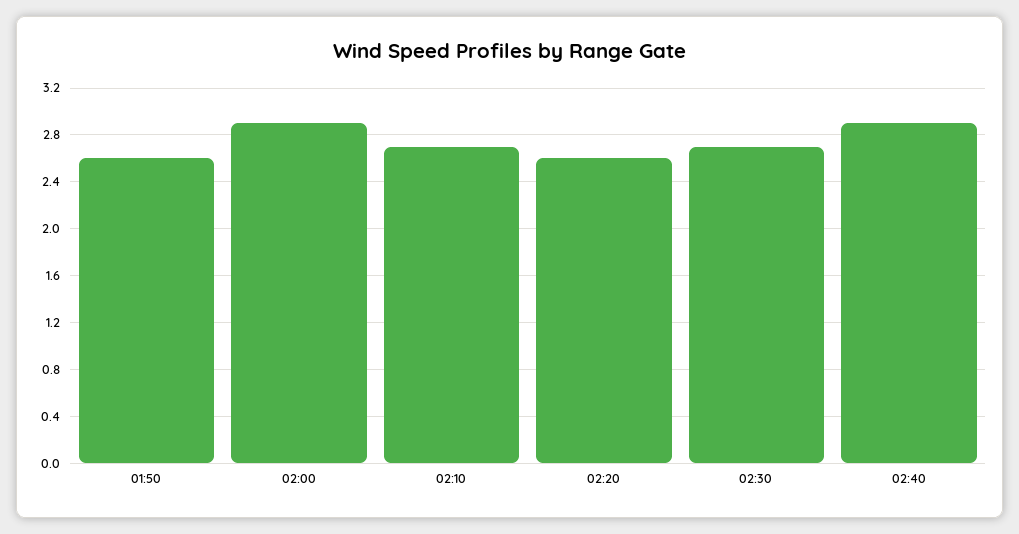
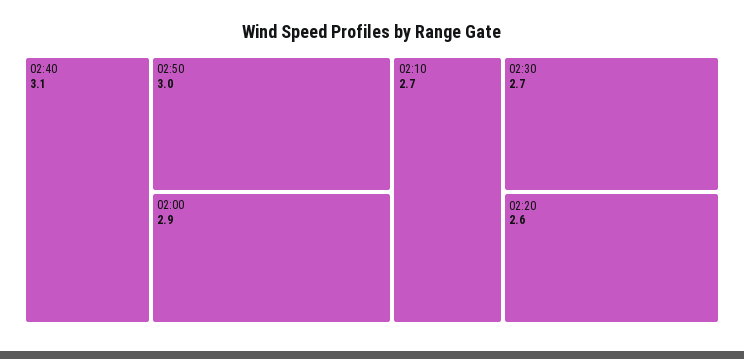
01:50: 2.6 -> none
02:40: 2.9 -> 3.1
02:50: none -> 3

